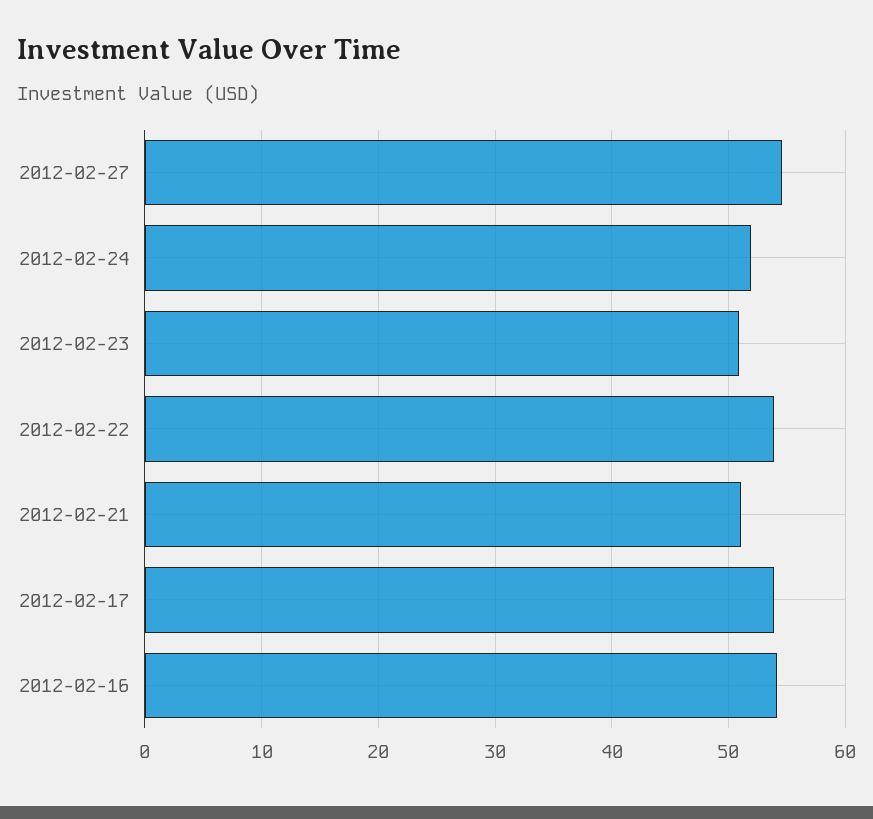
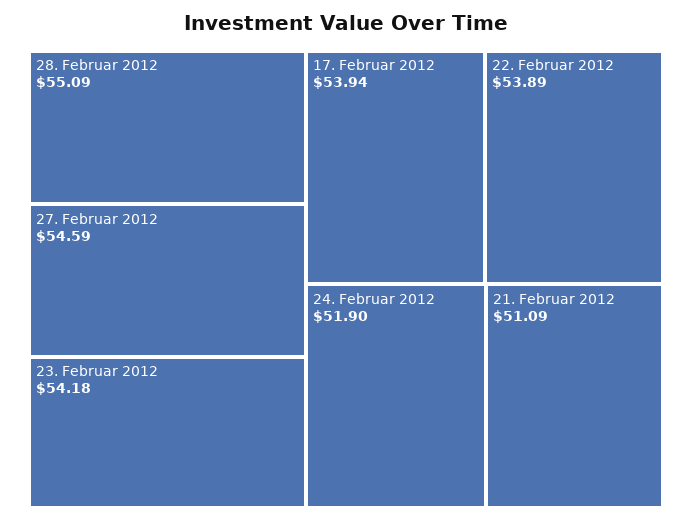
2012-02-23: 51 -> 54.18
2012-02-16: 54 -> none
28. Februar 2012: none -> 55.09

